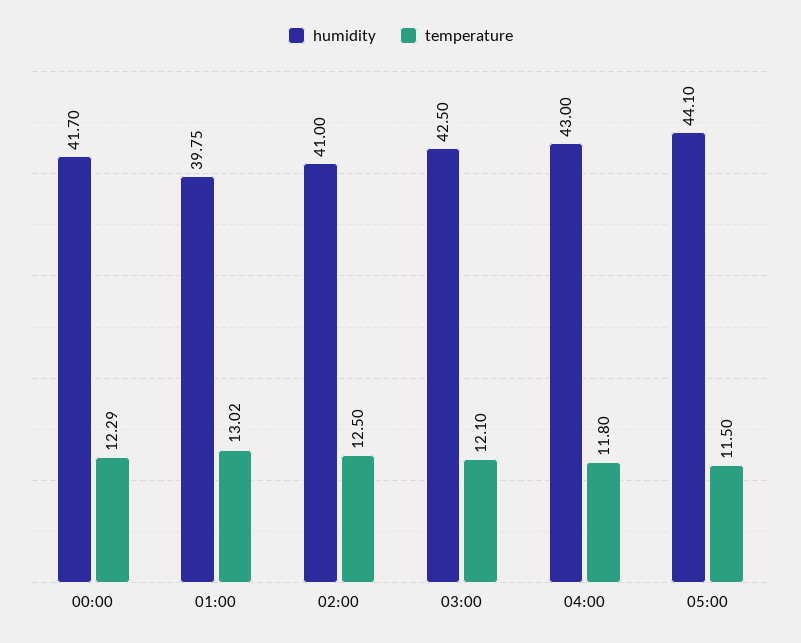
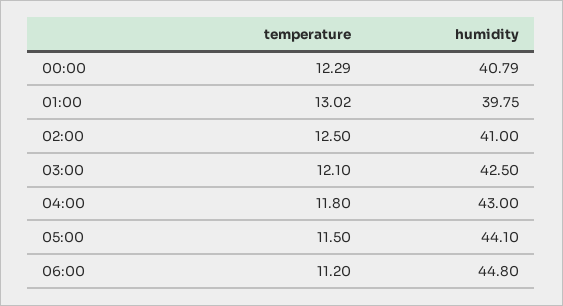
humidity, 00:00: 41.7 -> 40.79
temperature, 06:00: none -> 11.2
humidity, 06:00: none -> 44.8

